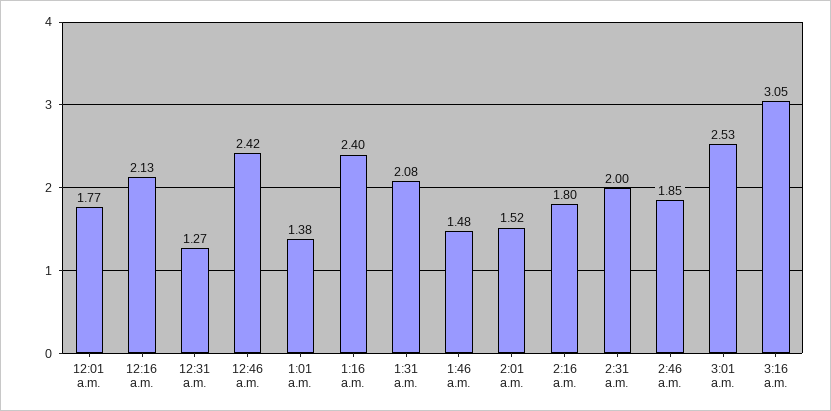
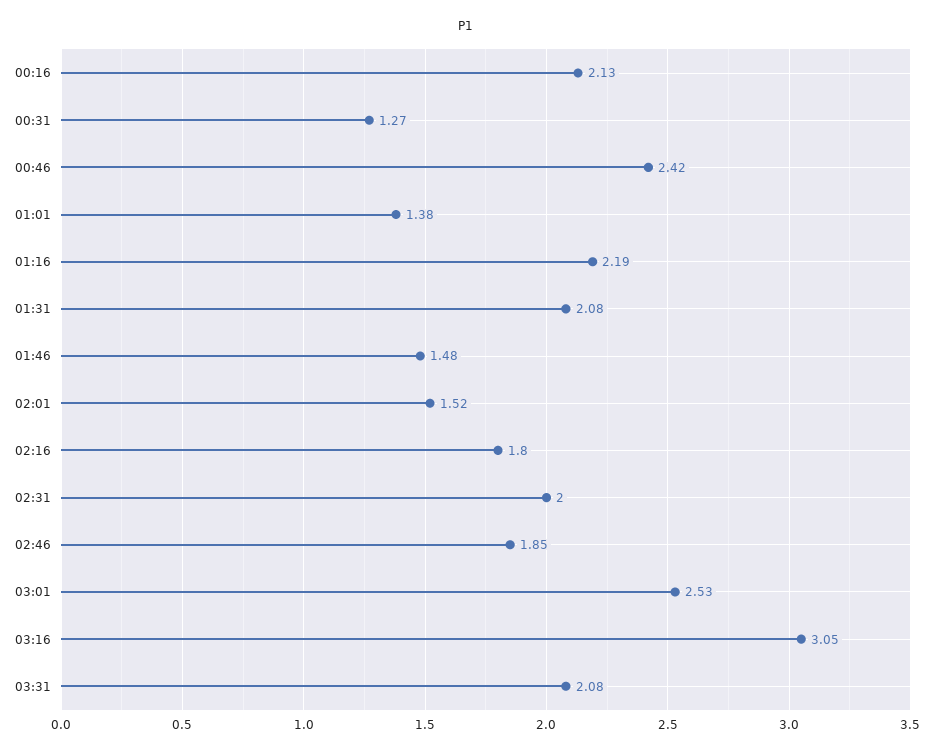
12:01 a.m.: 1.77 -> none
1:16 a.m.: 2.4 -> 2.19
03:31: none -> 2.08

